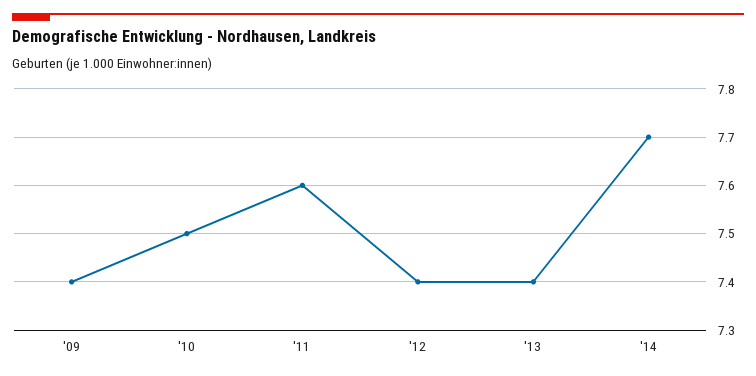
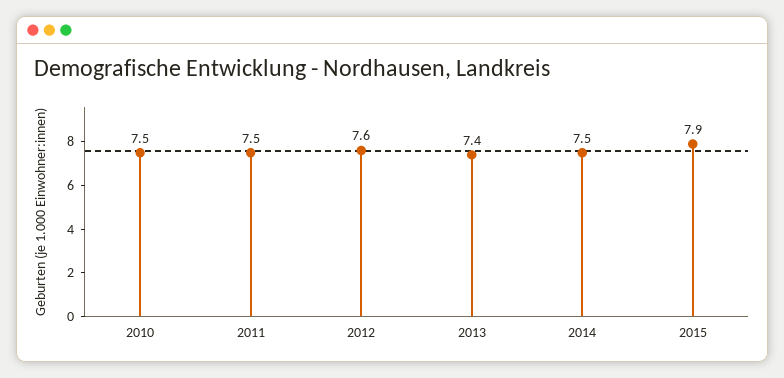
'09: 7.4 -> none
'11: 7.6 -> 7.5
'12: 7.4 -> 7.6
'14: 7.7 -> 7.5
2015: none -> 7.9

